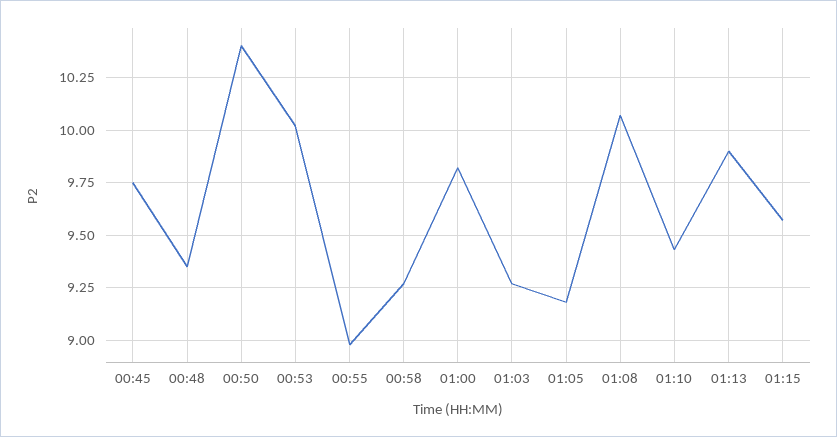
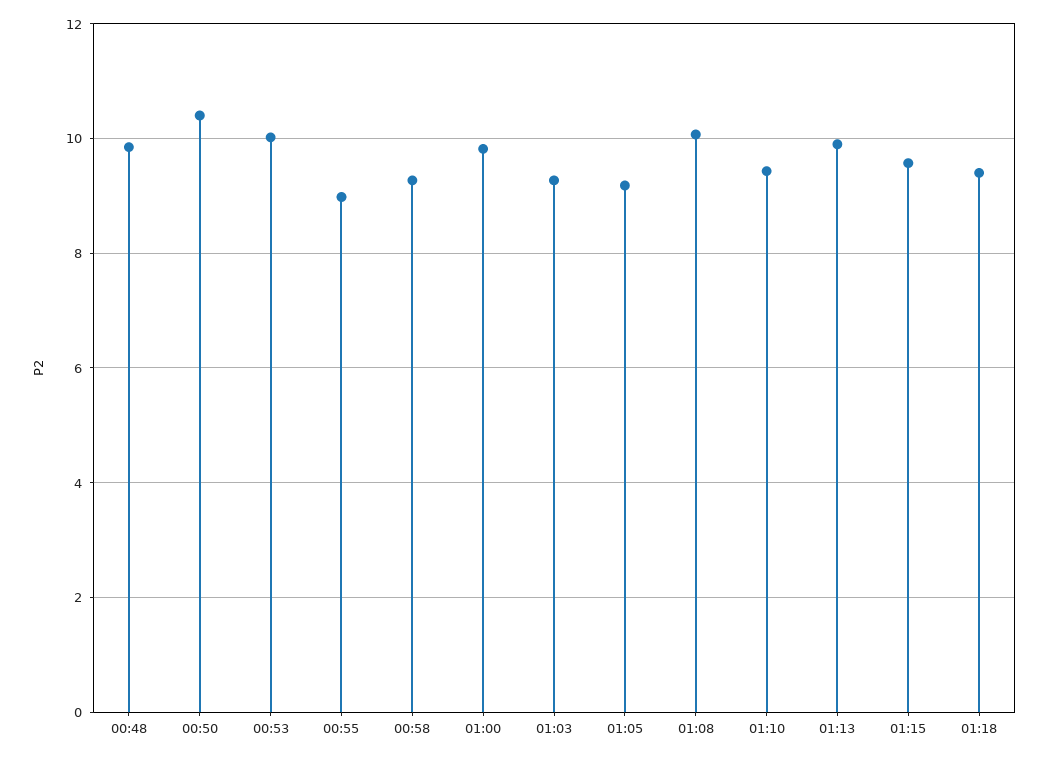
00:45: 9.75 -> none
00:48: 9.35 -> 9.8
01:18: none -> 9.4

